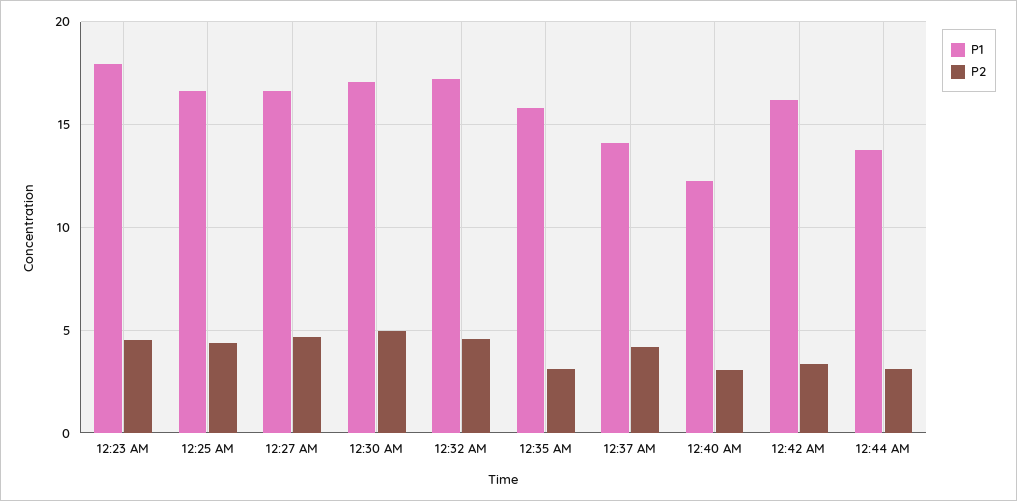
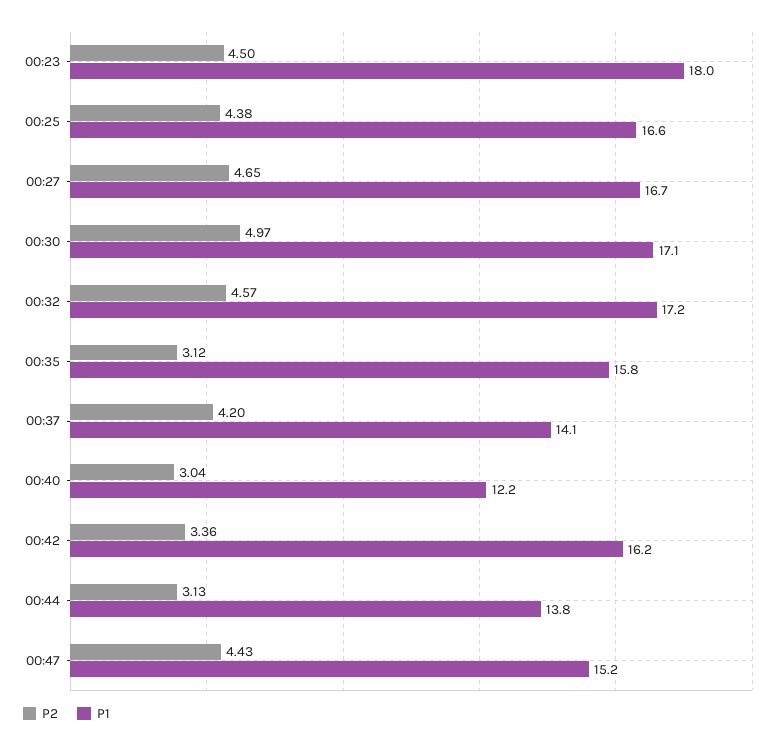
P2, 00:47: none -> 4.43
P1, 00:47: none -> 15.2

